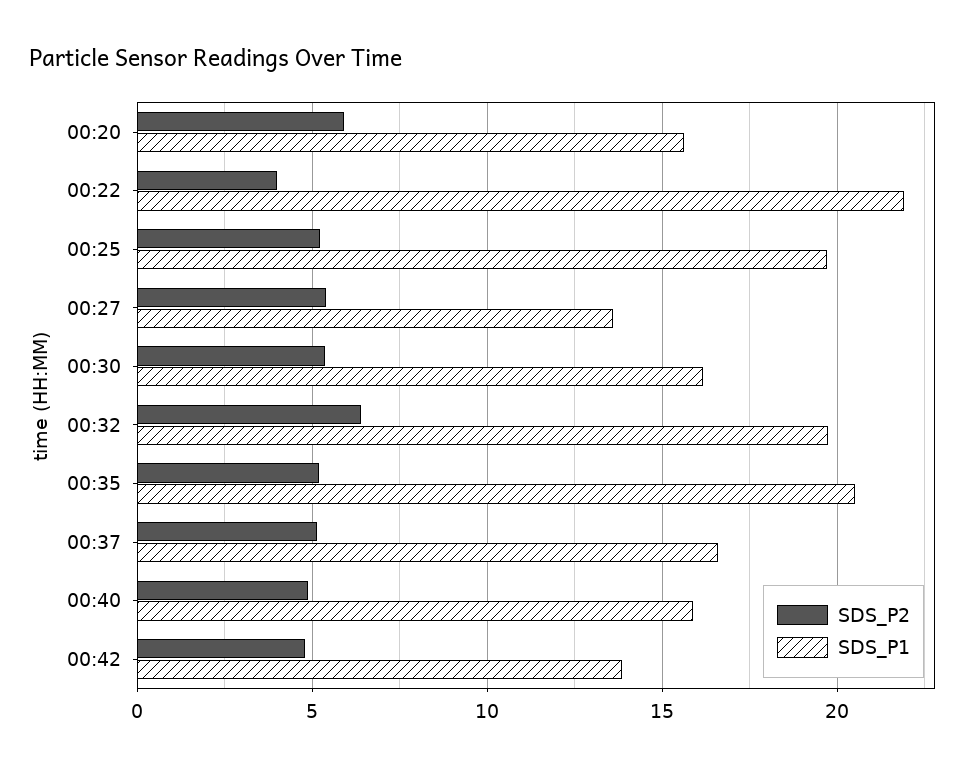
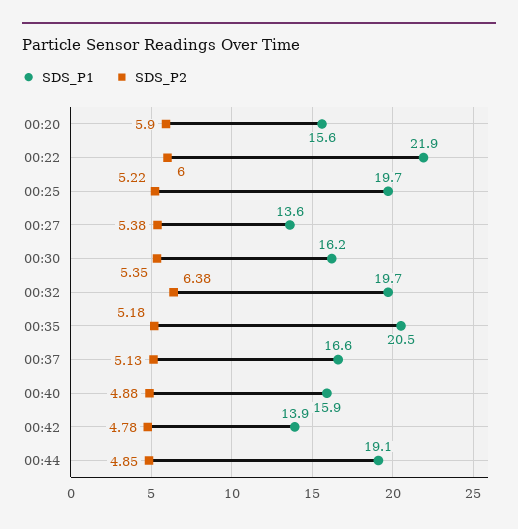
SDS_P2, 00:22: 4 -> 6
SDS_P1, 00:44: none -> 19.1
SDS_P2, 00:44: none -> 4.85

